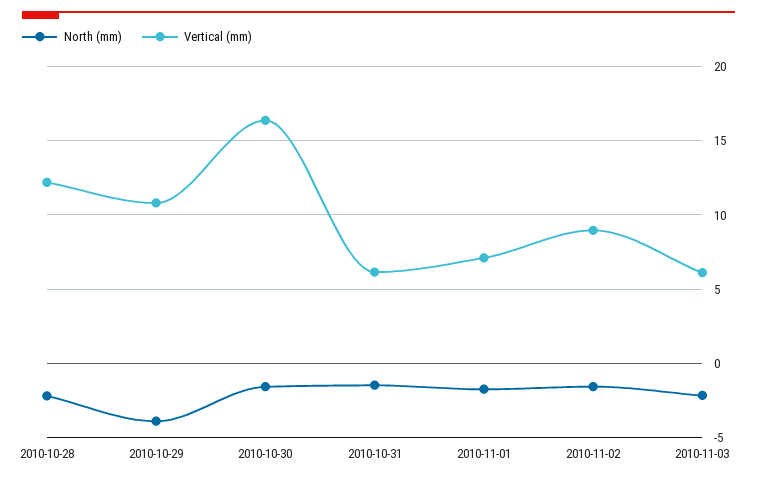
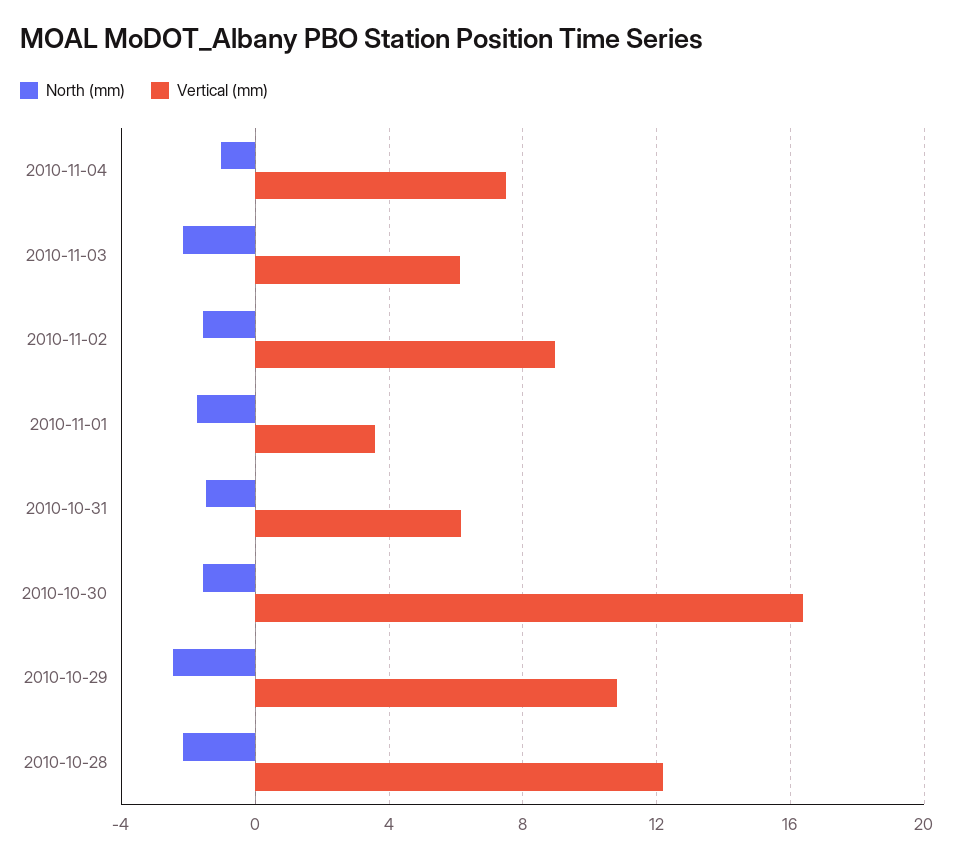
North (mm), 2010-10-29: -4 -> -2.5
Vertical (mm), 2010-11-01: 7 -> 3.5
North (mm), 2010-11-04: none -> -1
Vertical (mm), 2010-11-04: none -> 7.5

